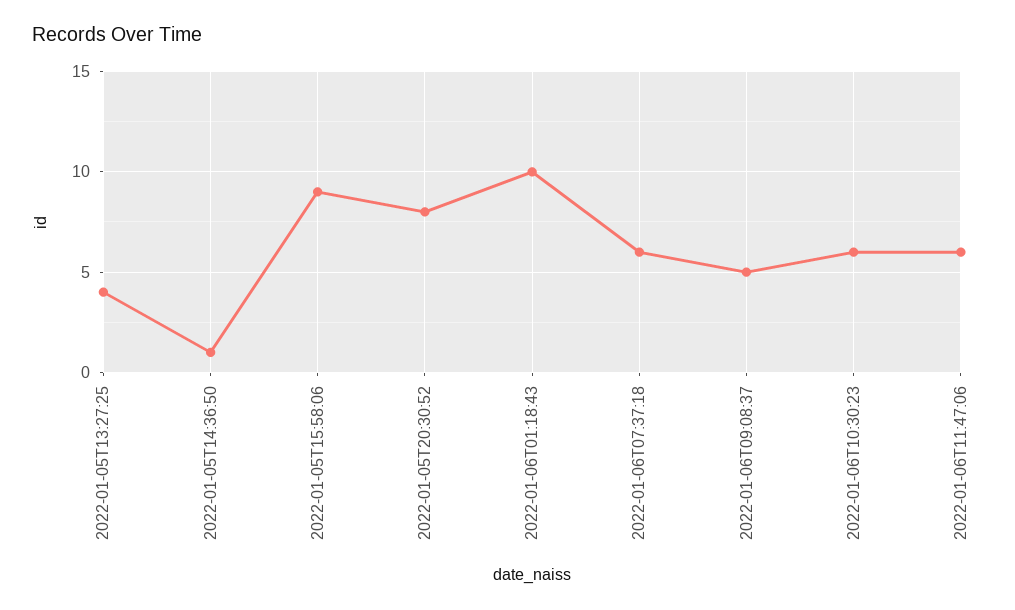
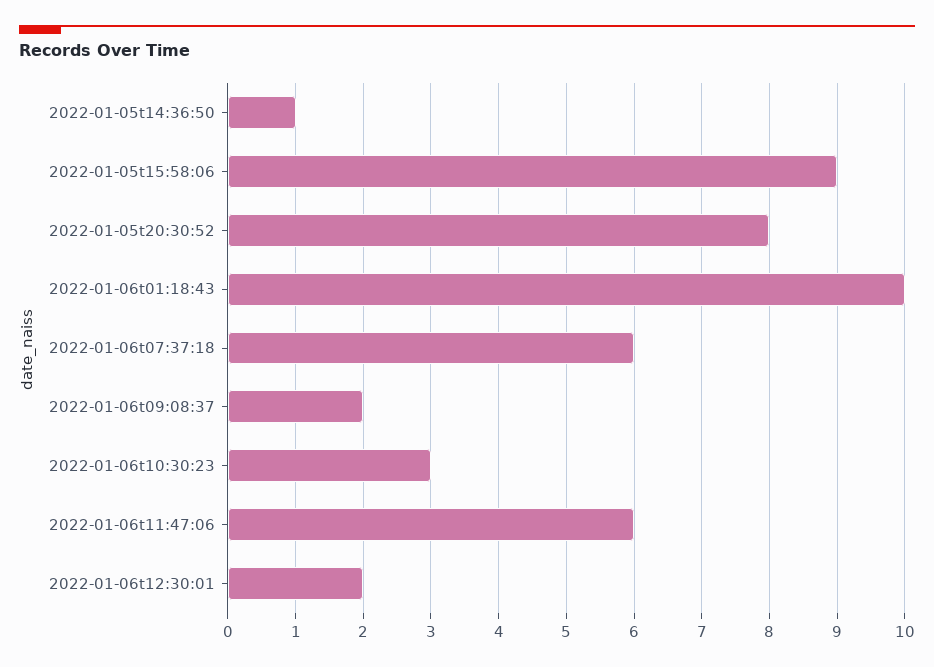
2022-01-05T13:27:25: 4 -> none
2022-01-06T09:08:37: 5 -> 2
2022-01-06T10:30:23: 6 -> 3
2022-01-06t12:30:01: none -> 2

